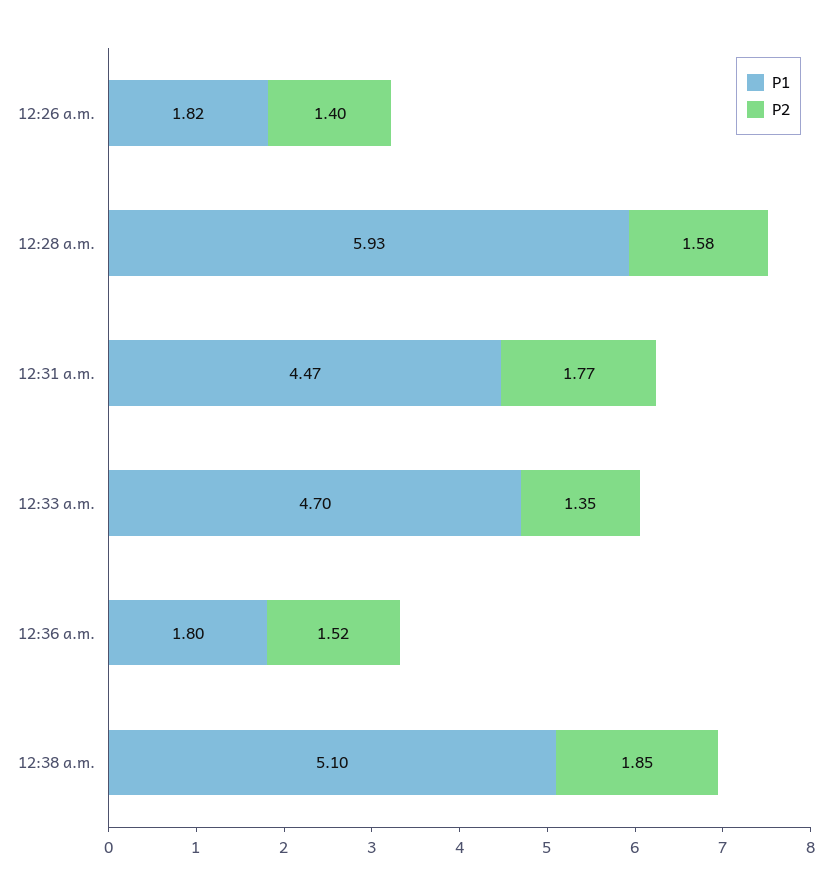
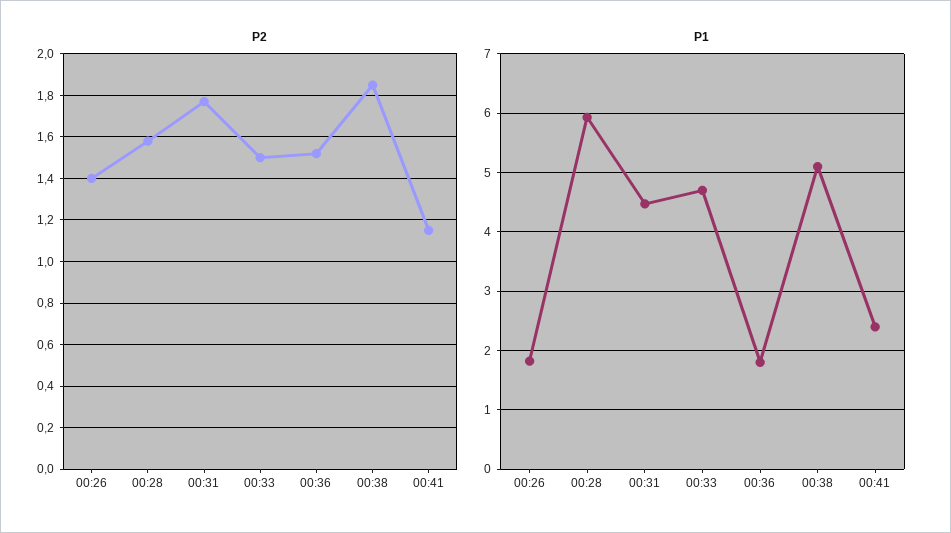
P2, 12:33 a.m.: 1.35 -> 1.5
P2, 00:41: none -> 1.15
P1, 00:41: none -> 2.4

